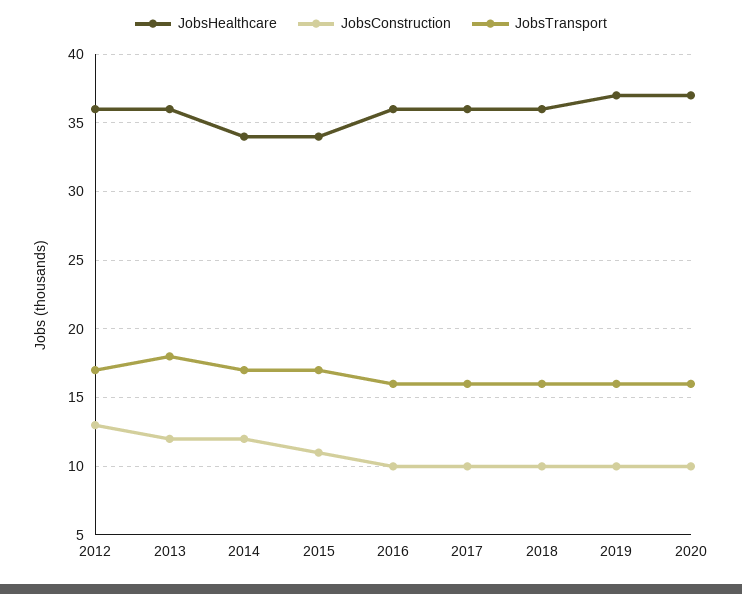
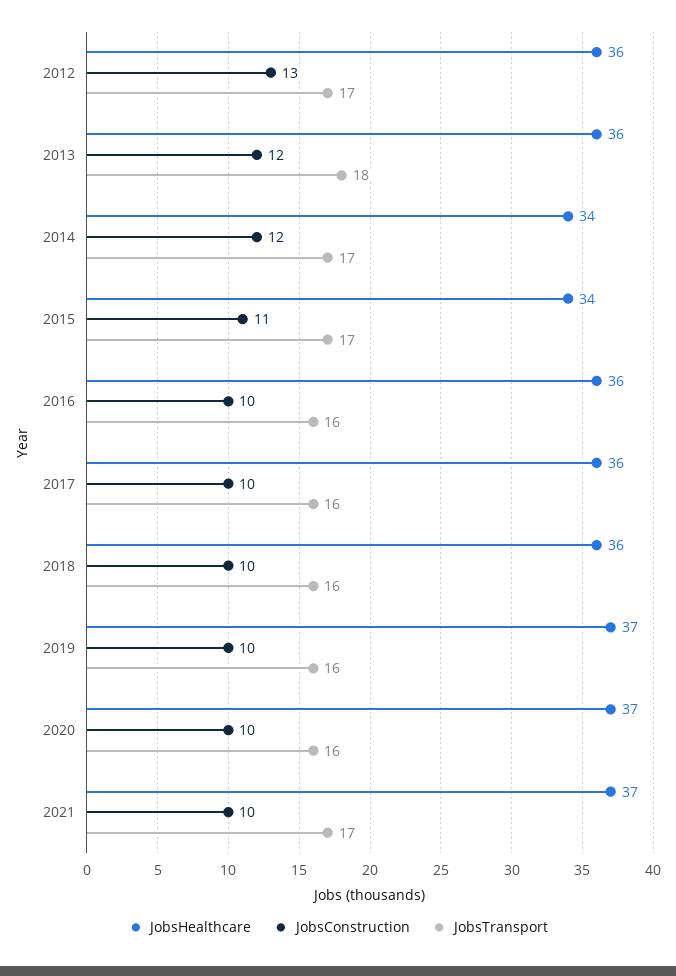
JobsHealthcare, 2021: none -> 37
JobsConstruction, 2021: none -> 10
JobsTransport, 2021: none -> 17

